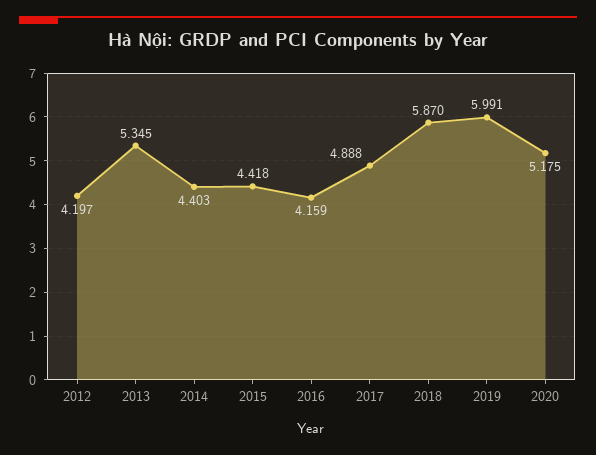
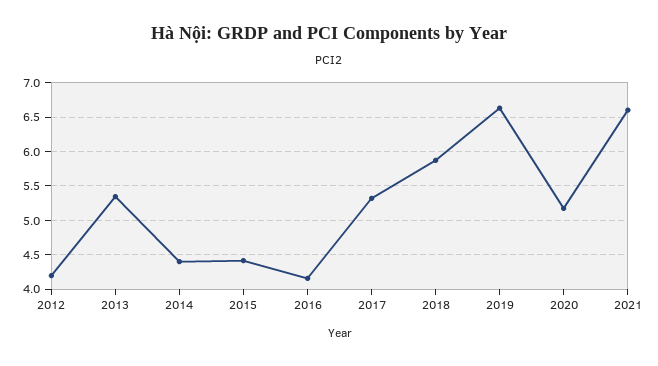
2017: 4.888 -> 5.3
2019: 5.991 -> 6.6
2021: none -> 6.6

